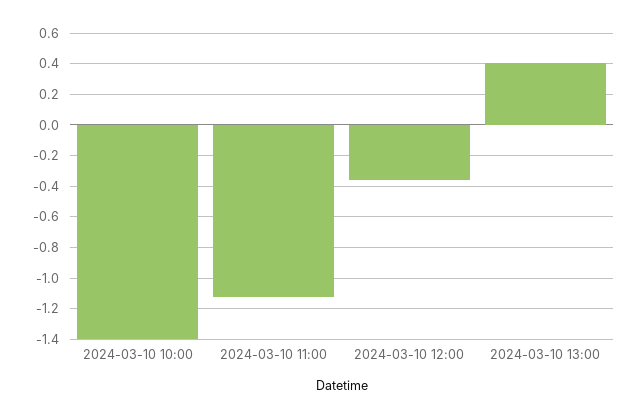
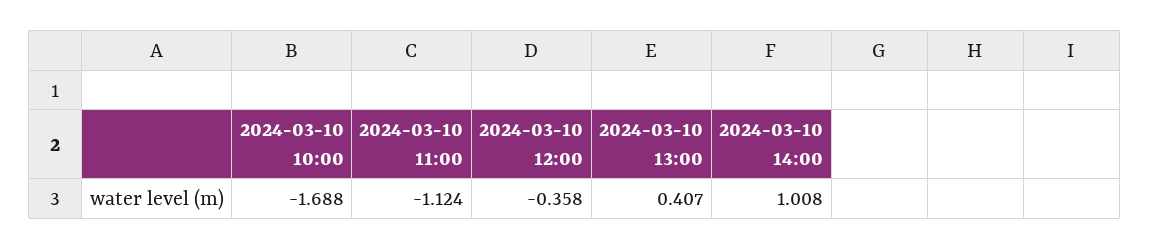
2024-03-10 10:00: -1.4 -> -1.688
2024-03-10 14:00: none -> 1.008

